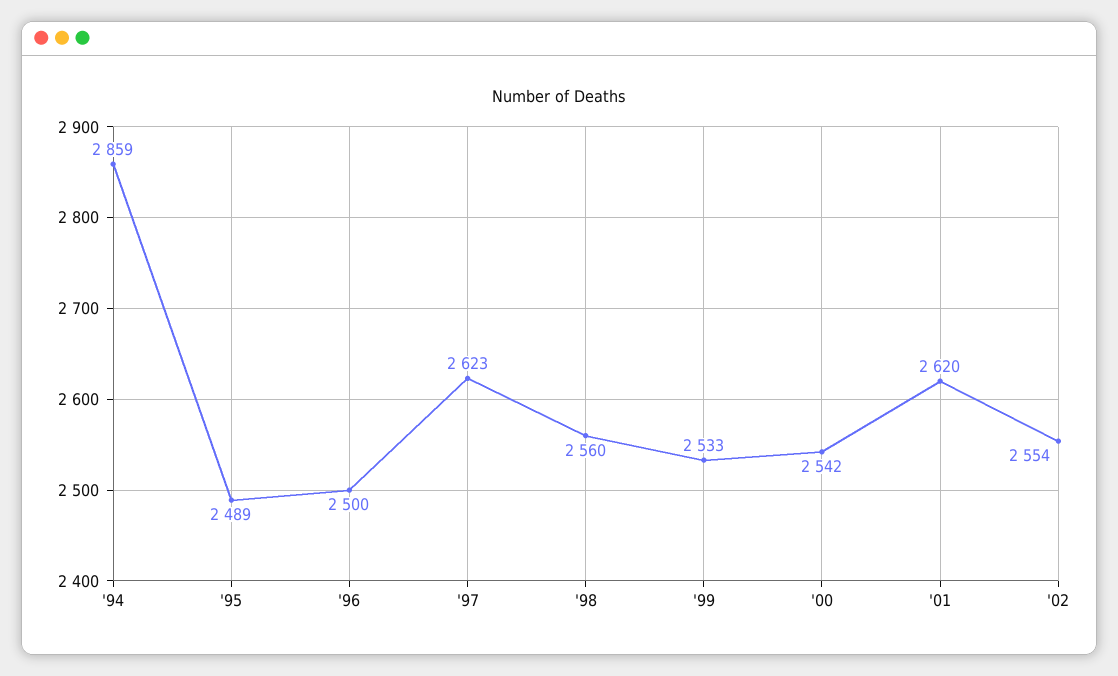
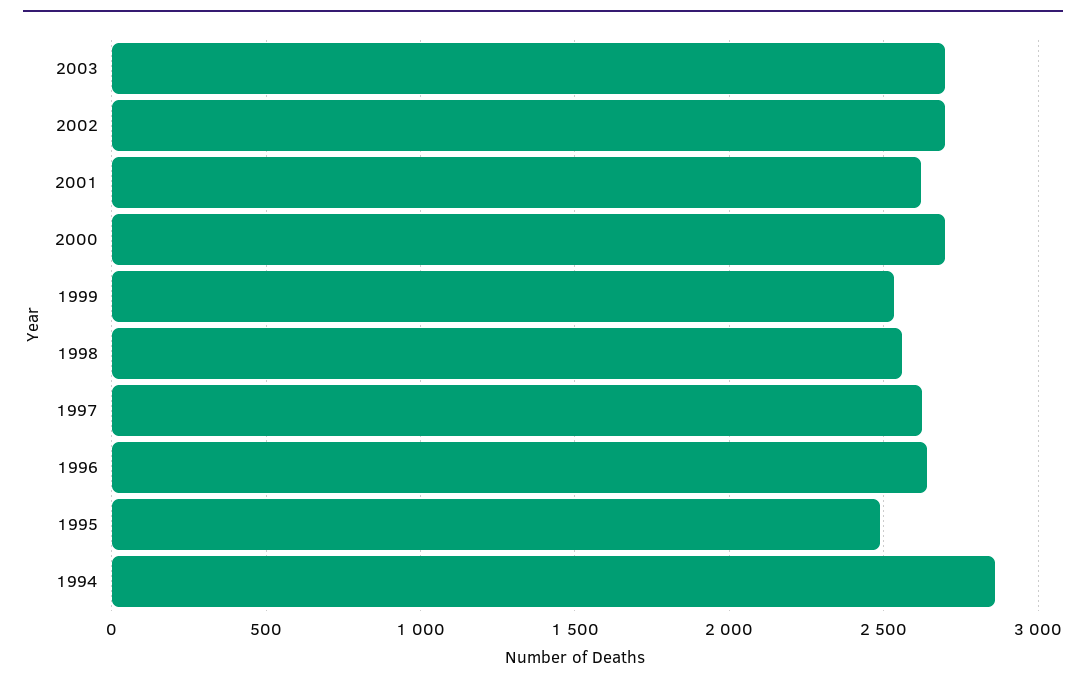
'96: 2500 -> 2650
'00: 2542 -> 2700
'02: 2554 -> 2700
2003: none -> 2700

